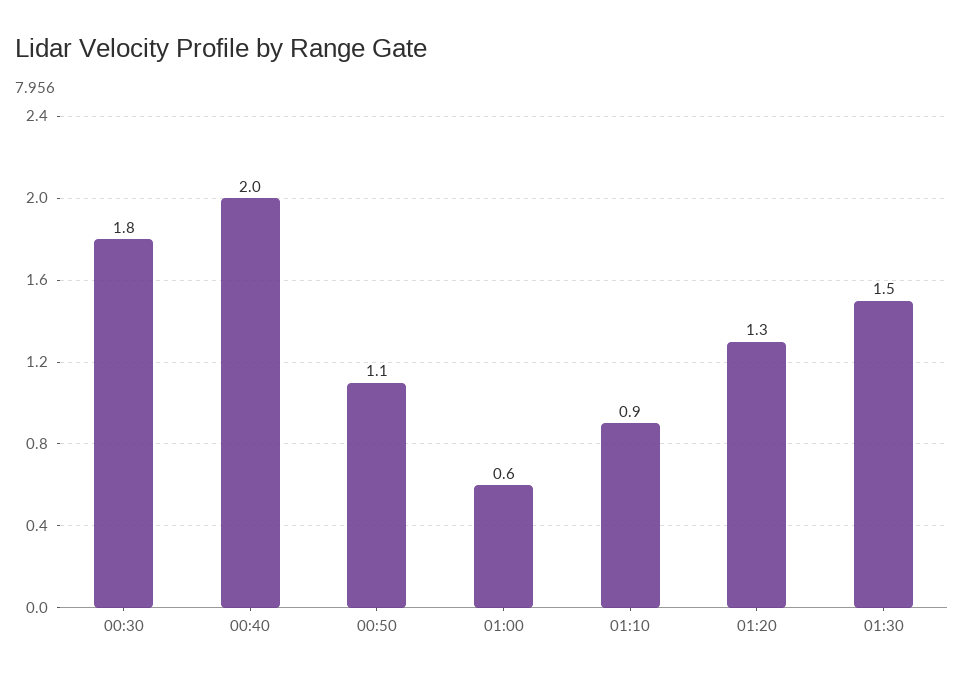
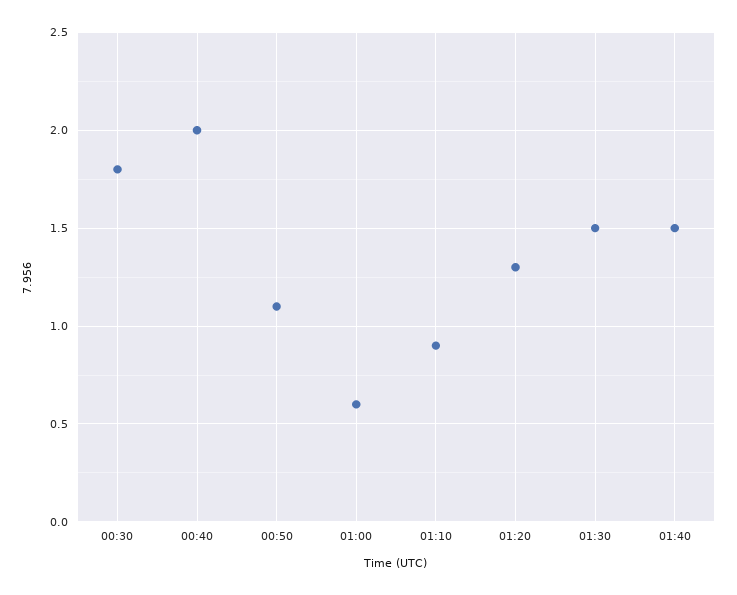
01:40: none -> 1.5

